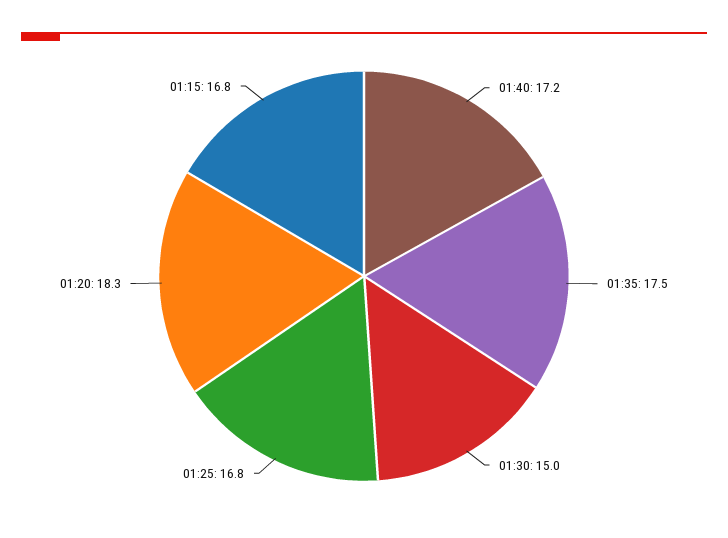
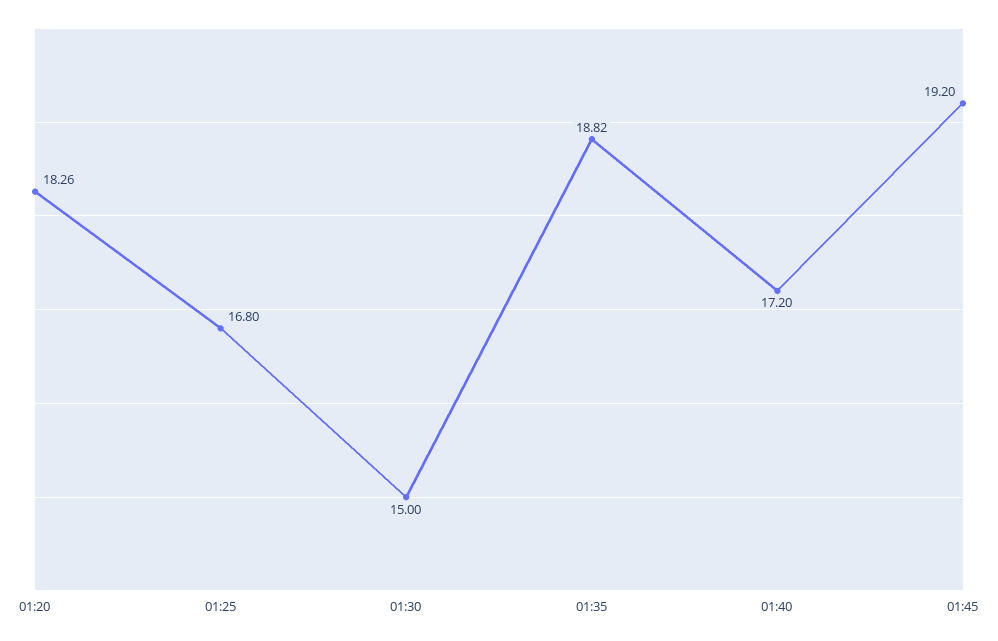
01:35: 17.5 -> 18.82
01:15: 16.8 -> none
01:45: none -> 19.2

